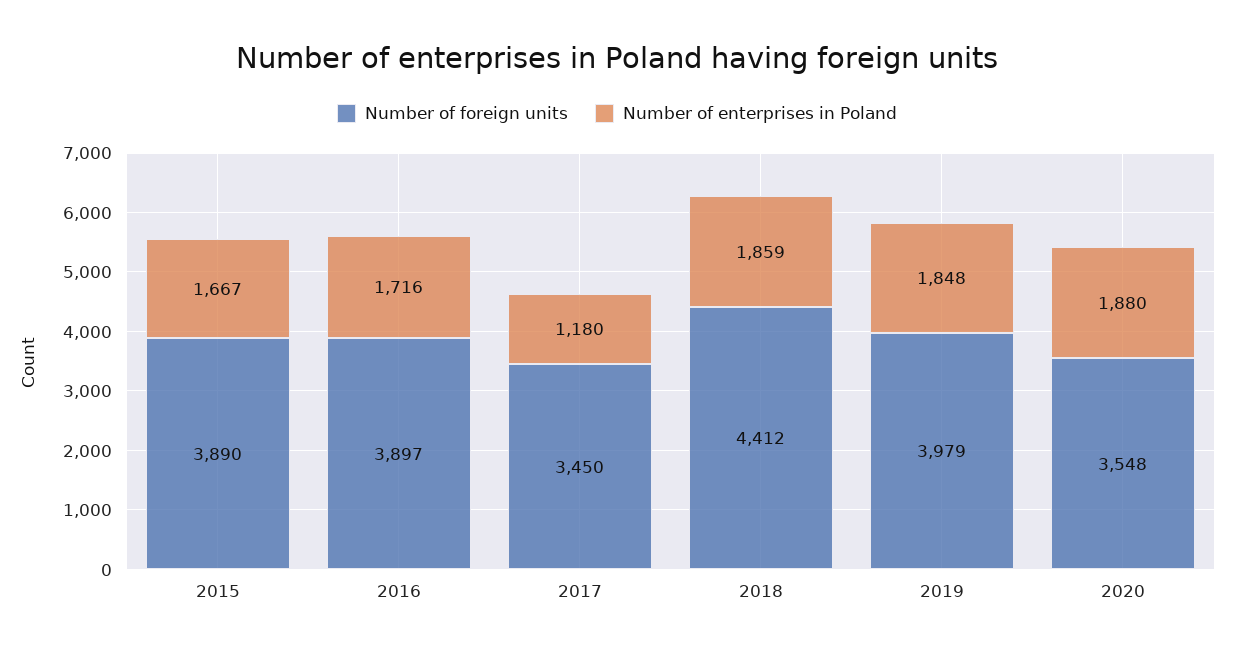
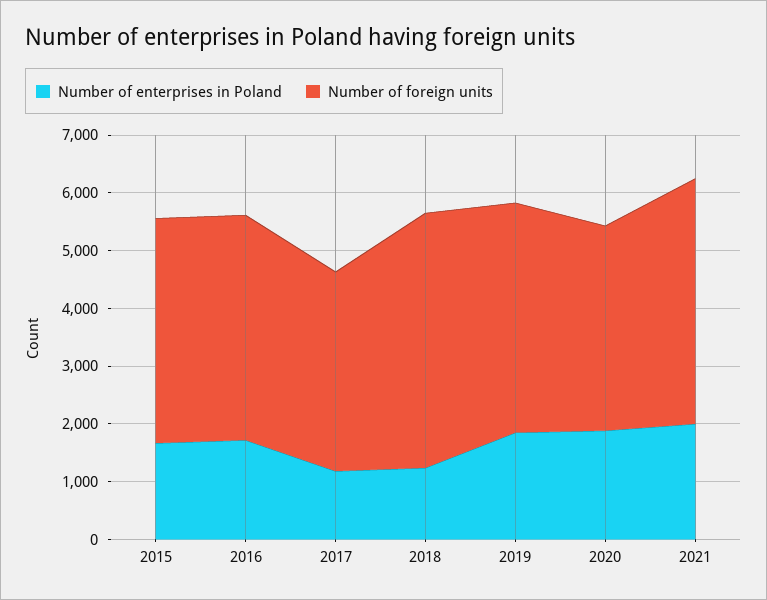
Number of enterprises in Poland, 2018: 1859 -> 1200
Number of enterprises in Poland, 2021: none -> 2000
Number of foreign units, 2021: none -> 4200

